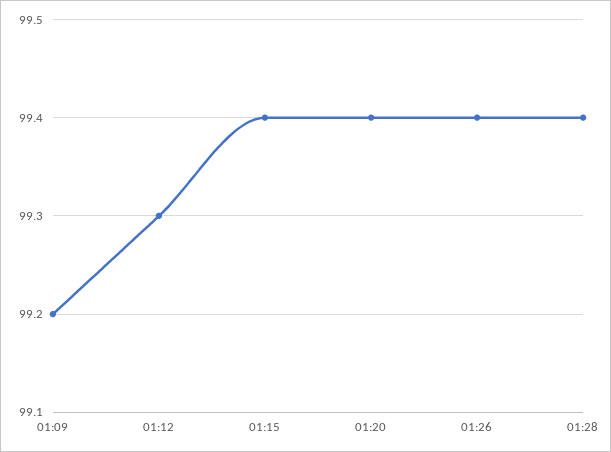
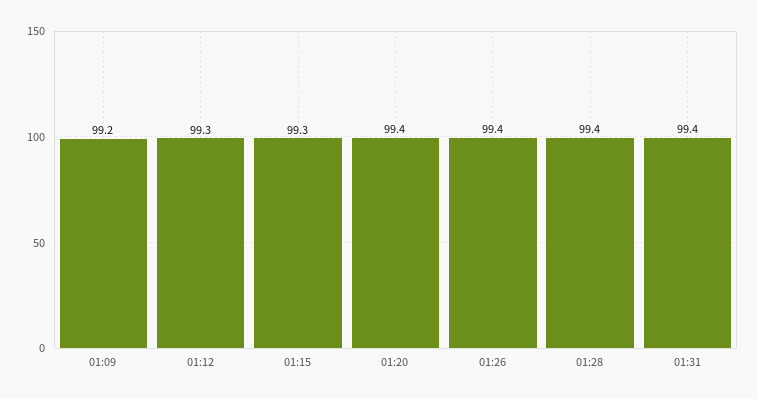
01:15: 99.4 -> 99.3
01:31: none -> 99.4

